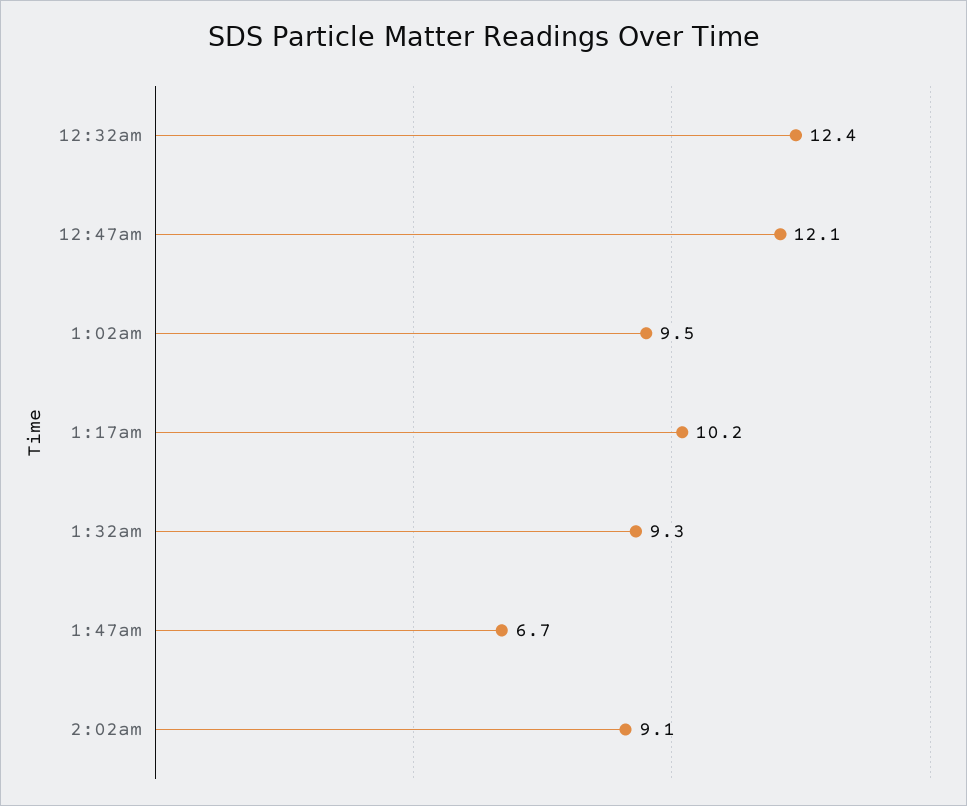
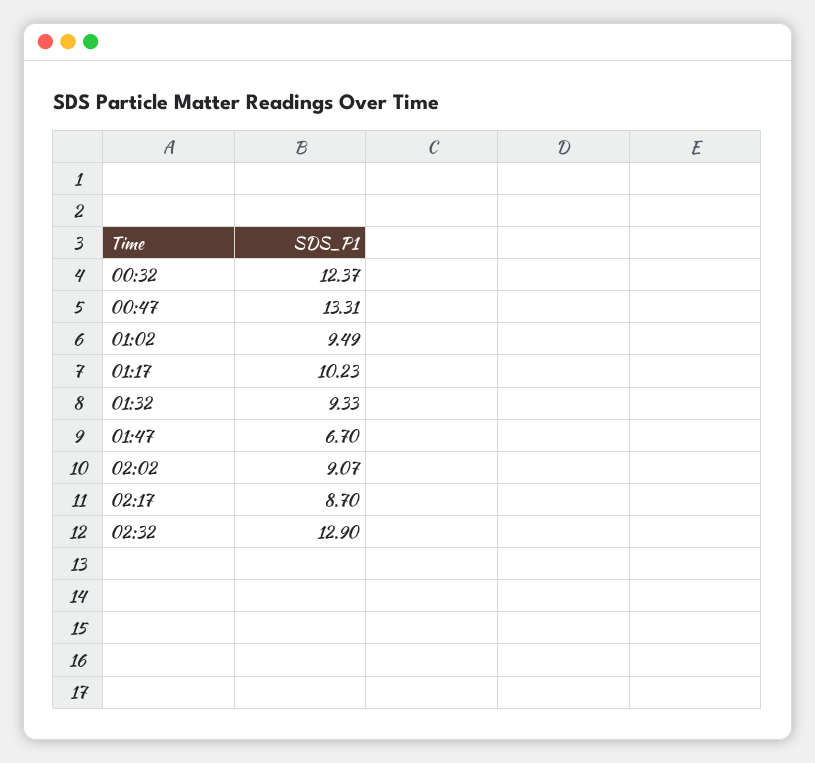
12:47am: 12.1 -> 13.31
02:17: none -> 8.7
02:32: none -> 12.9

